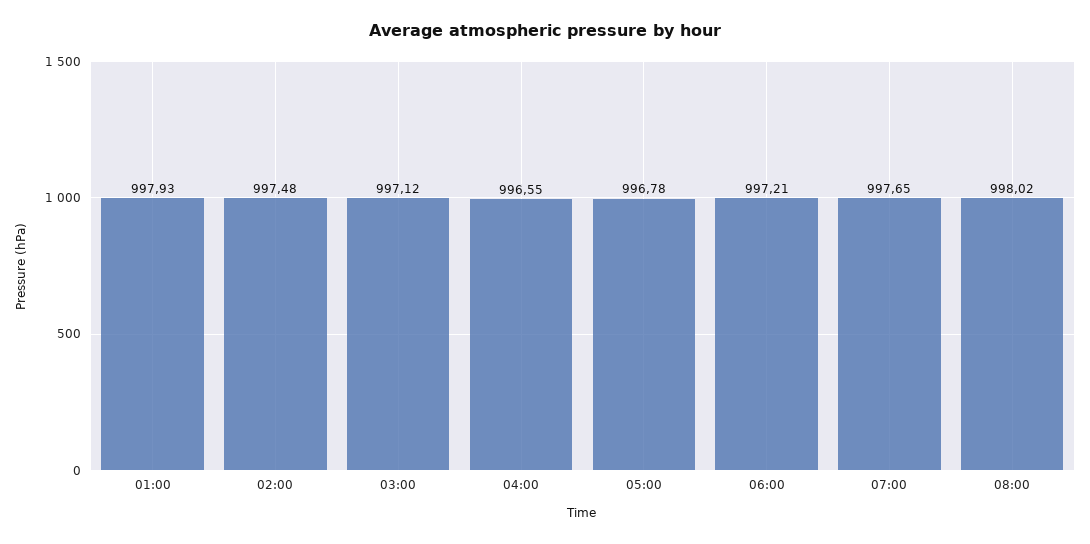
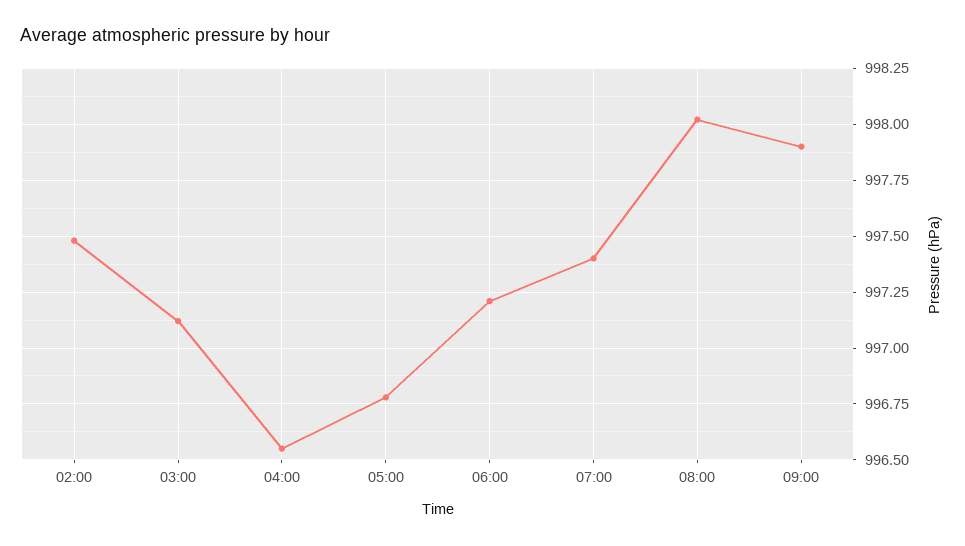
01:00: 997.93 -> none
07:00: 997.65 -> 997.4
09:00: none -> 997.9

